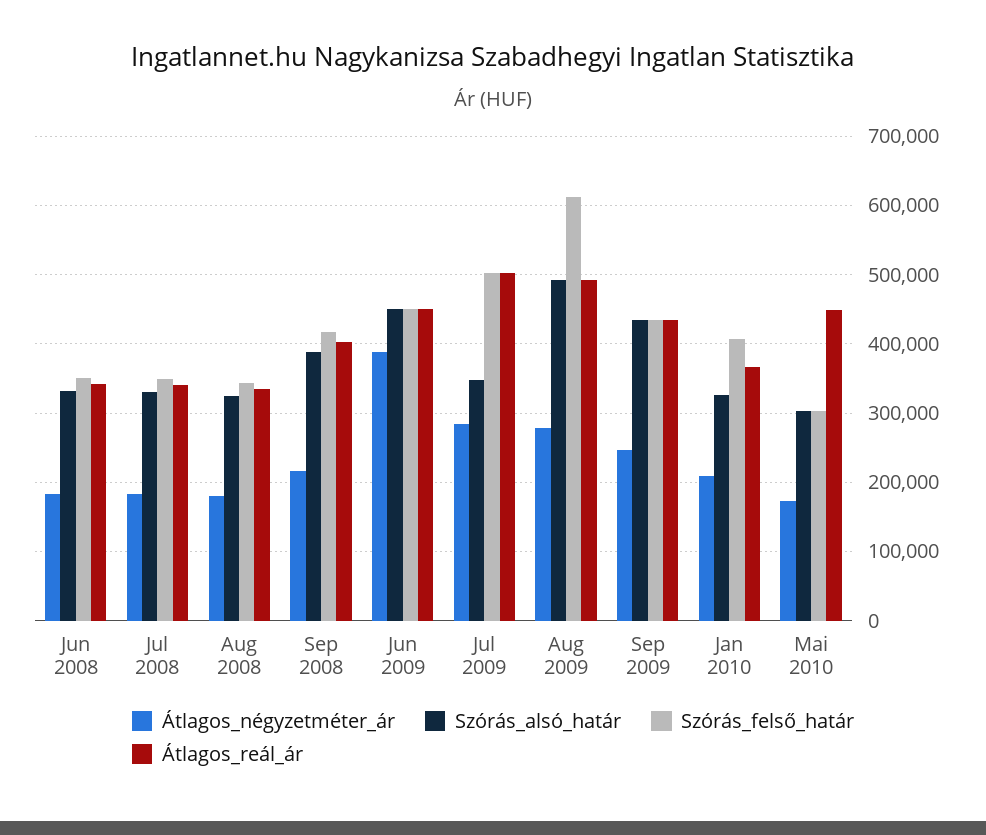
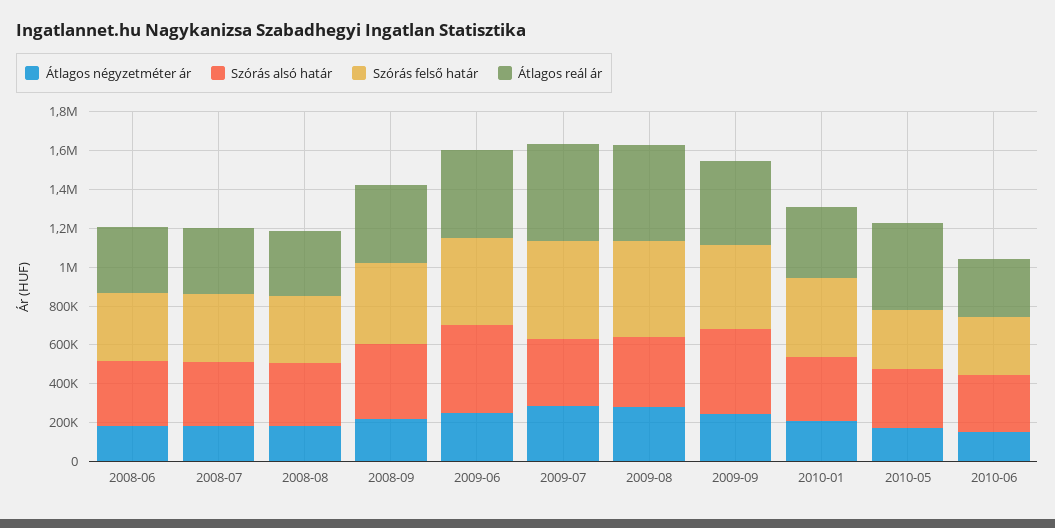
Átlagos_négyzetméter_ár, Jun 2009: 390000 -> 250000
Szórás_alsó_határ, Aug 2009: 490000 -> 350000
Szórás_felső_határ, Aug 2009: 610000 -> 500000
Átlagos_négyzetméter_ár, 2010-06: none -> 150000
Szórás_alsó_határ, 2010-06: none -> 300000
Szórás_felső_határ, 2010-06: none -> 300000
Átlagos_reál_ár, 2010-06: none -> 300000

